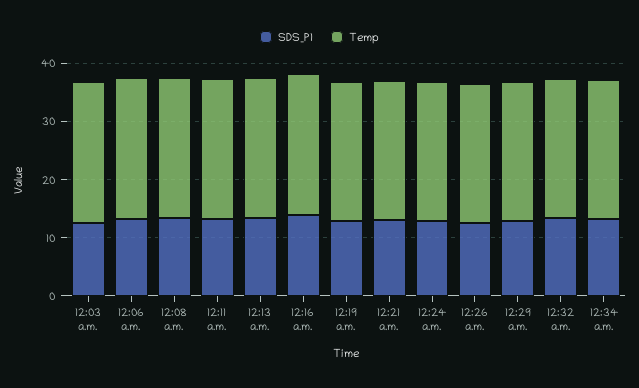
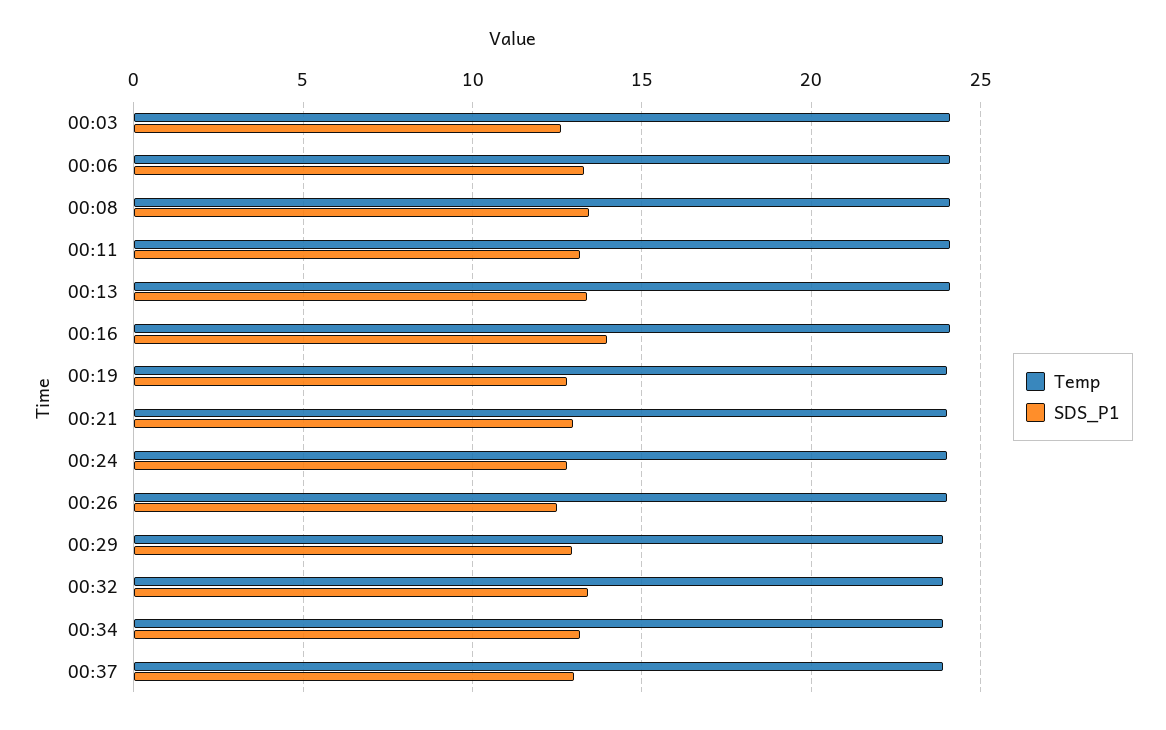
Temp, 00:37: none -> 24
SDS_P1, 00:37: none -> 13

